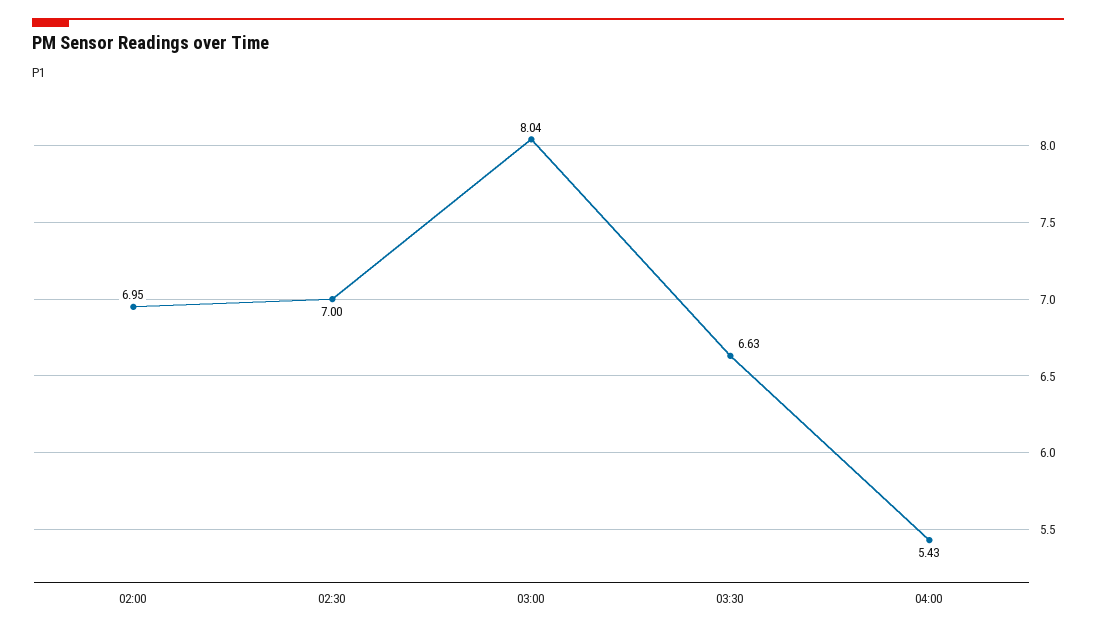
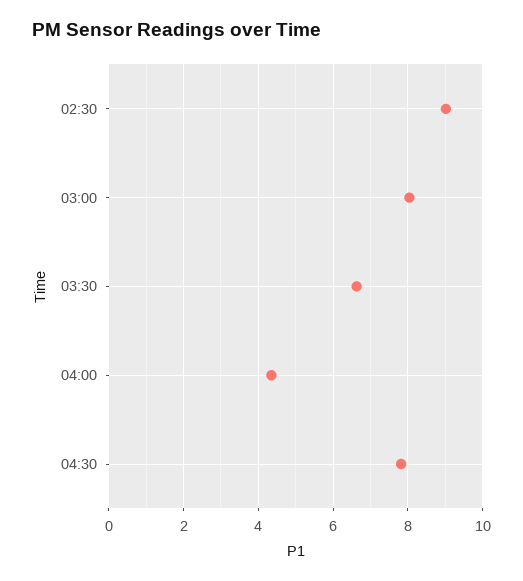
02:00: 6.95 -> none
02:30: 7 -> 9
04:00: 5.43 -> 4.4
04:30: none -> 7.8

